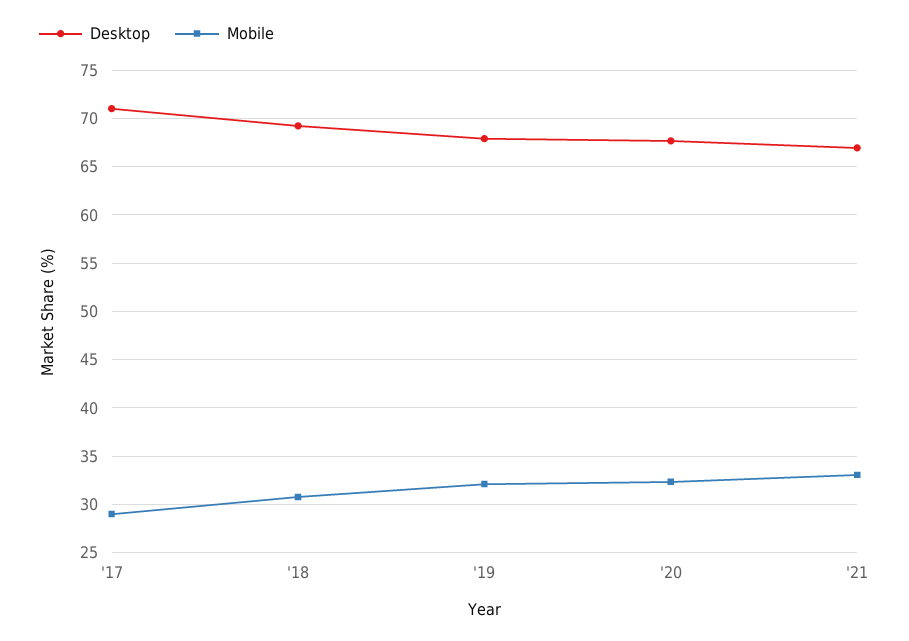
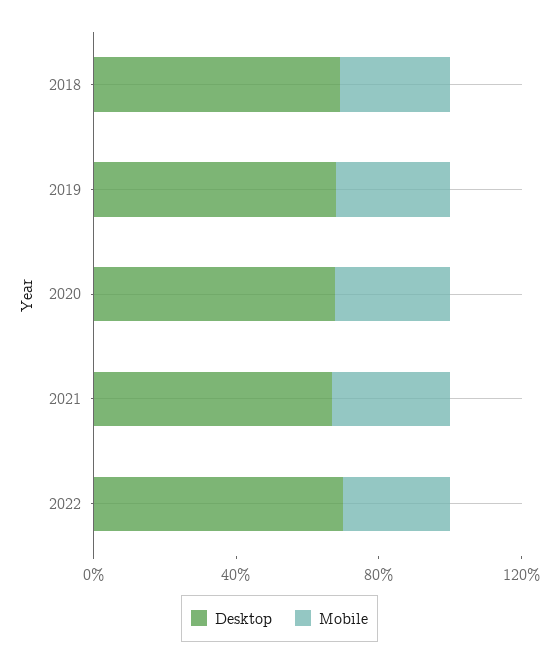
Desktop, '17: 71 -> none
Mobile, '17: 29 -> none
Desktop, 2022: none -> 70
Mobile, 2022: none -> 30

